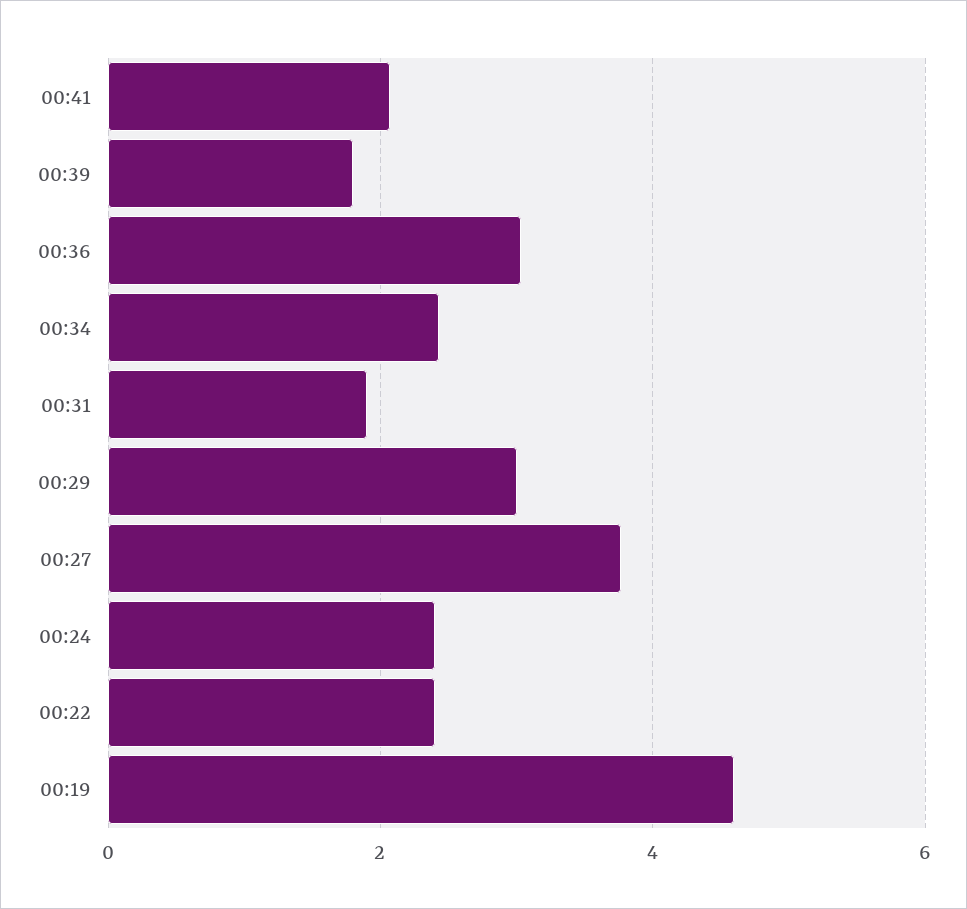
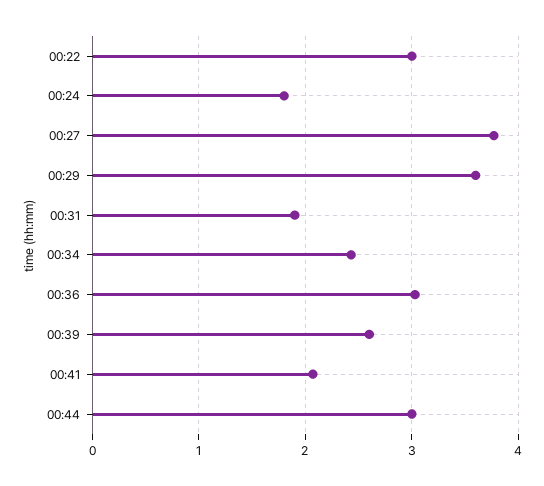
00:39: 1.8 -> 2.6
00:29: 3 -> 3.6
00:24: 2.4 -> 1.8
00:22: 2.4 -> 3
00:19: 4.6 -> none
00:44: none -> 3

